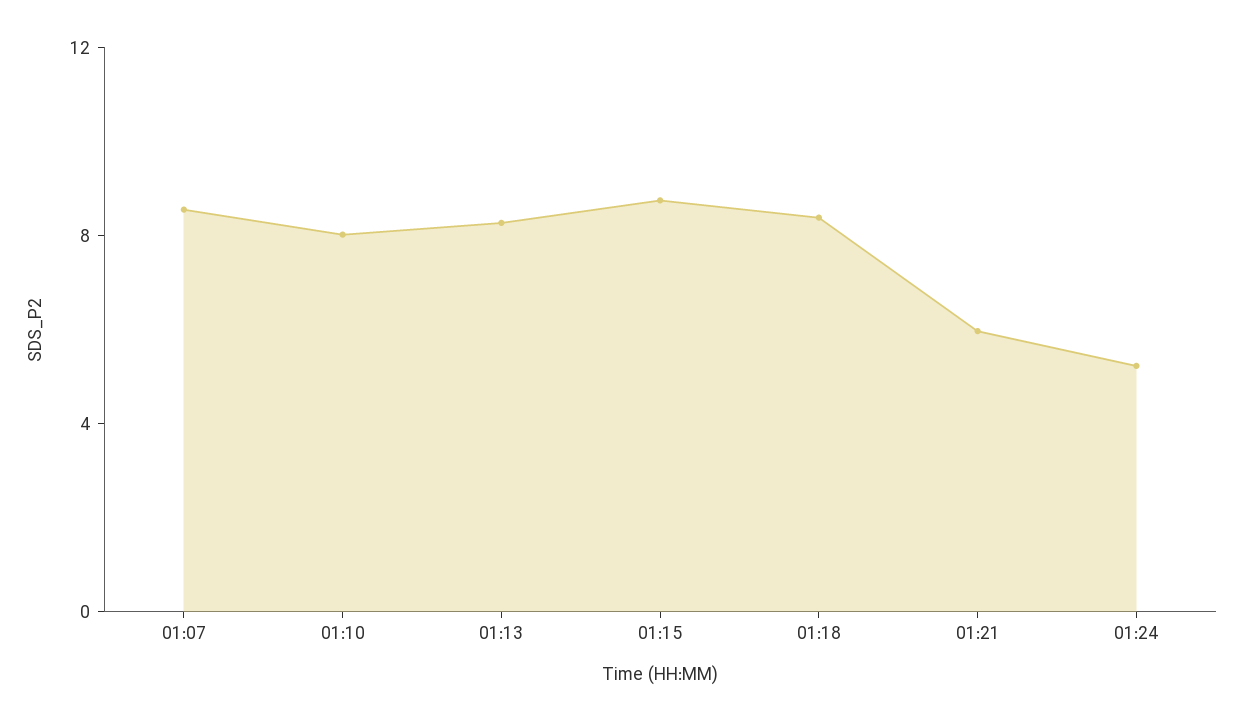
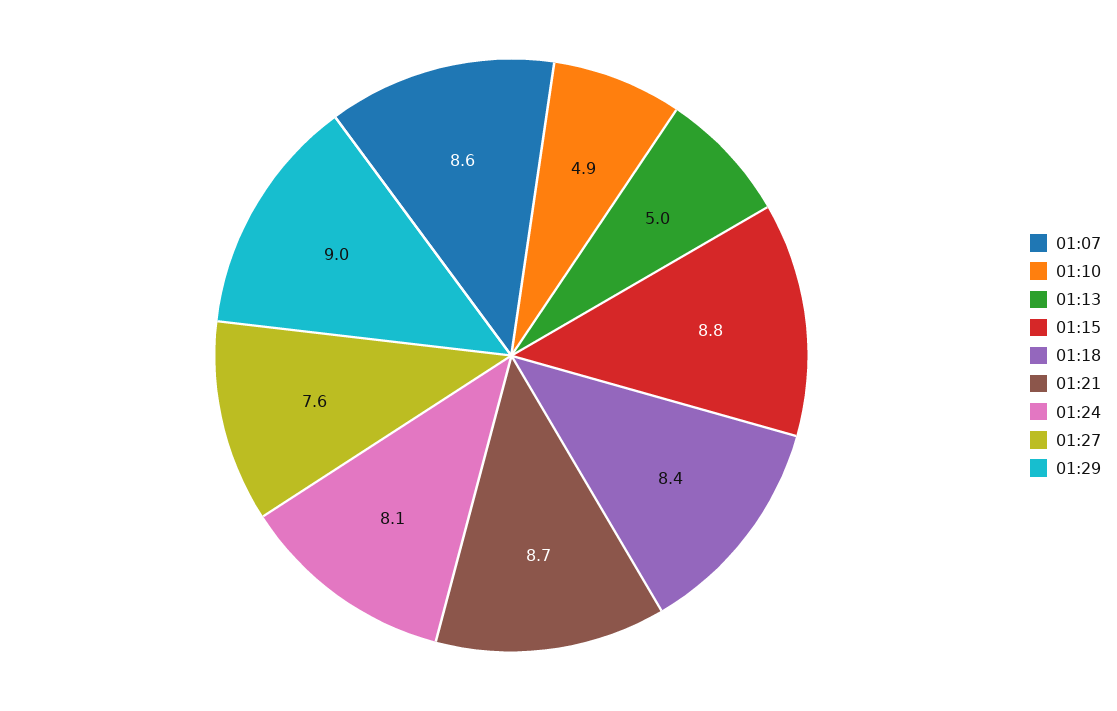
01:10: 8 -> 4.9
01:13: 8 -> 5
01:21: 6 -> 8.7
01:24: 5 -> 8.1
01:27: none -> 7.6
01:29: none -> 9

